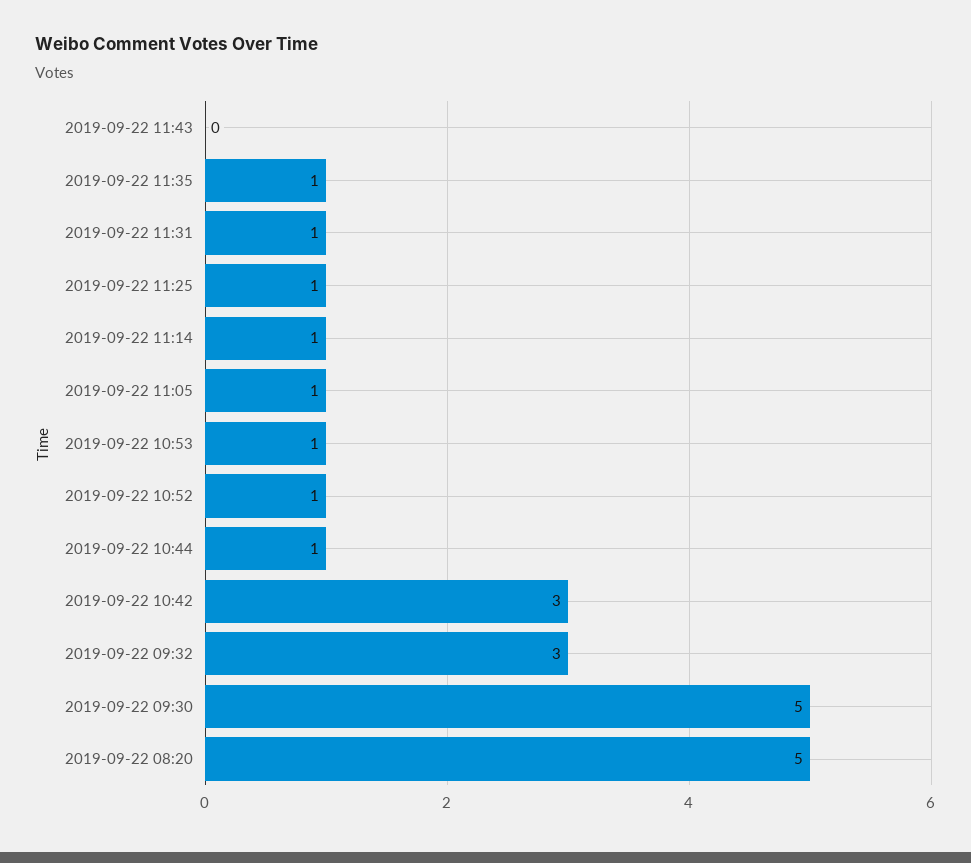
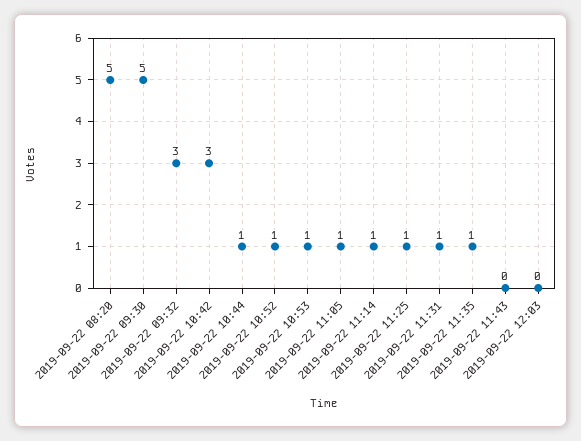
2019-09-22 12:03: none -> 0

